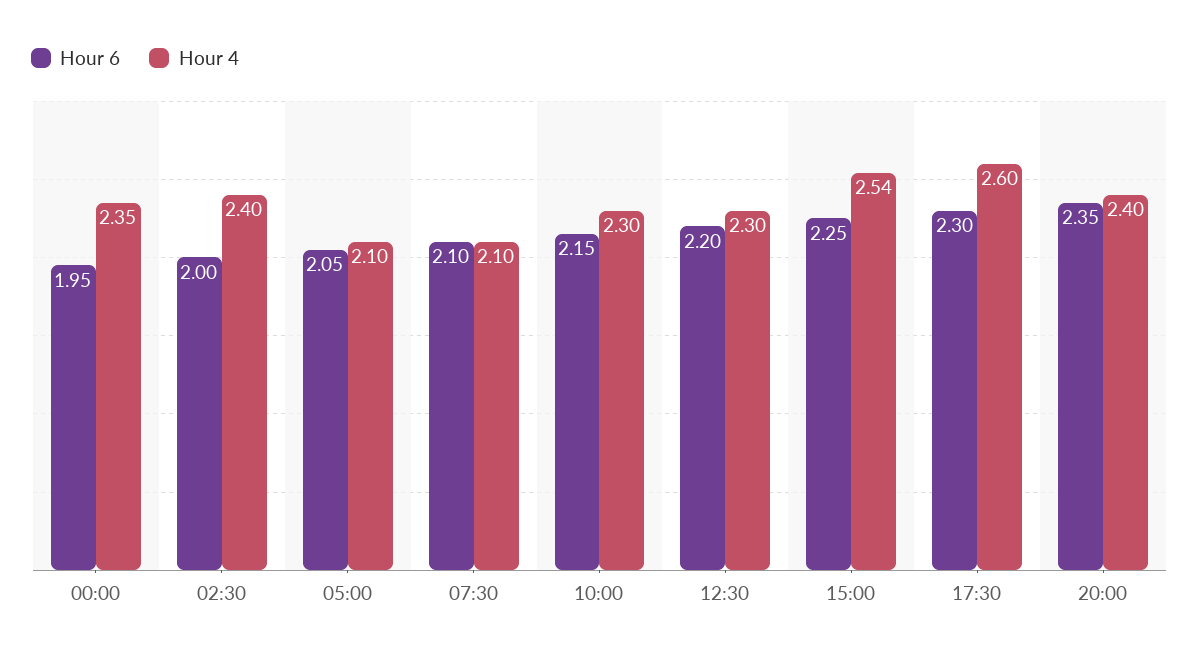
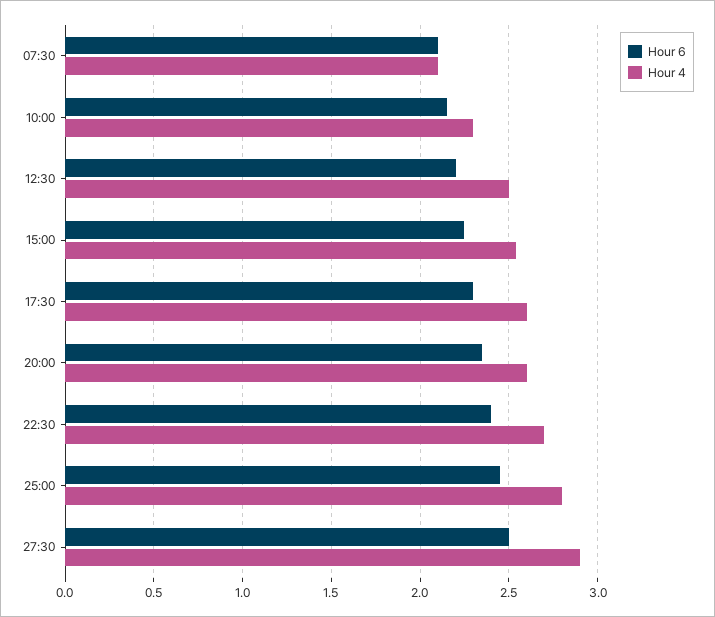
Hour 6, 00:00: 1.95 -> none
Hour 4, 00:00: 2.35 -> none
Hour 6, 02:30: 2 -> none
Hour 4, 02:30: 2.4 -> none
Hour 6, 05:00: 2.05 -> none
Hour 4, 05:00: 2.1 -> none
Hour 4, 12:30: 2.3 -> 2.5
Hour 4, 20:00: 2.4 -> 2.6
Hour 6, 22:30: none -> 2.4
Hour 4, 22:30: none -> 2.7
Hour 6, 25:00: none -> 2.45
Hour 4, 25:00: none -> 2.8
Hour 6, 27:30: none -> 2.5
Hour 4, 27:30: none -> 2.9

